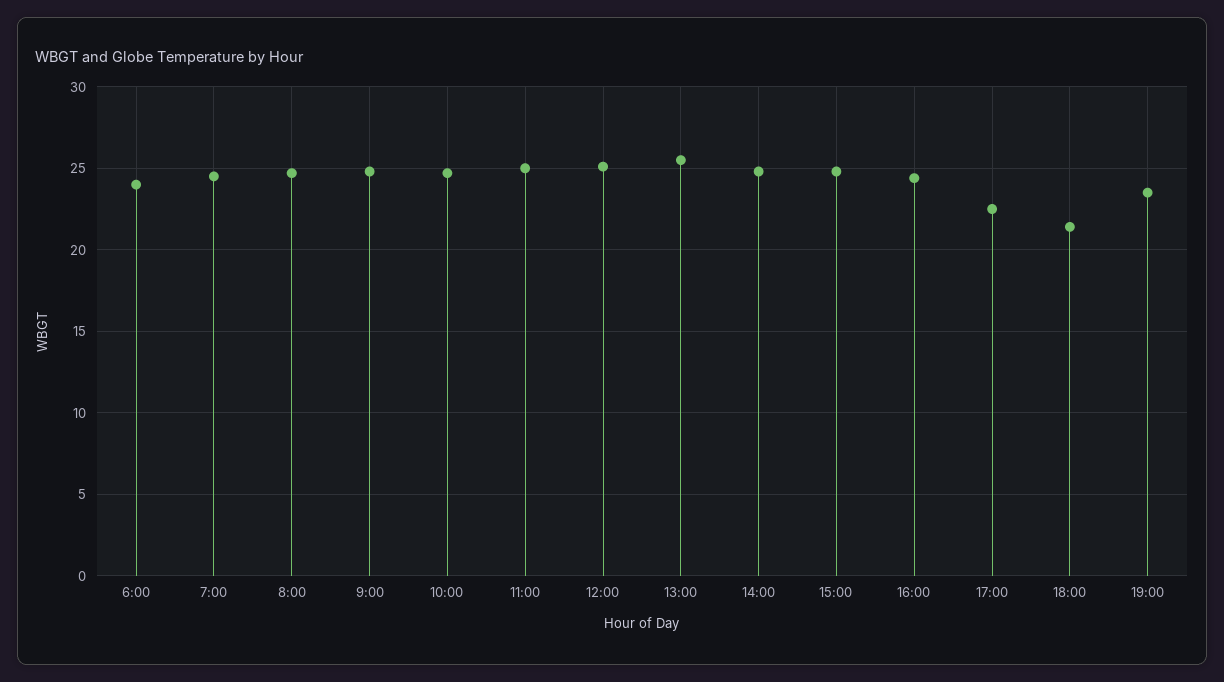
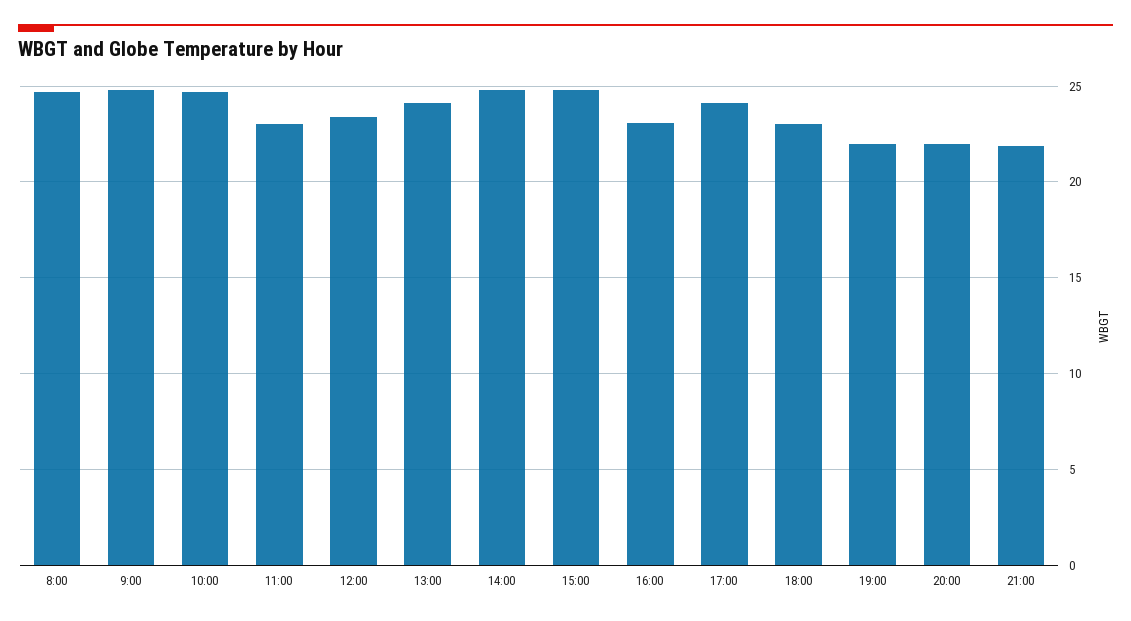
6:00: 24 -> none
7:00: 24.5 -> none
11:00: 25 -> 23
12:00: 25 -> 23.5
13:00: 25.5 -> 24
16:00: 24.5 -> 23
17:00: 22.5 -> 24
18:00: 21.5 -> 23
19:00: 23.5 -> 22
20:00: none -> 22
21:00: none -> 22

